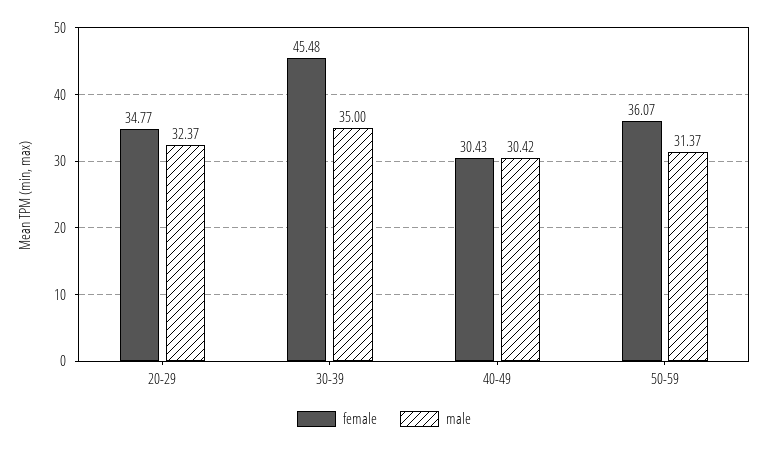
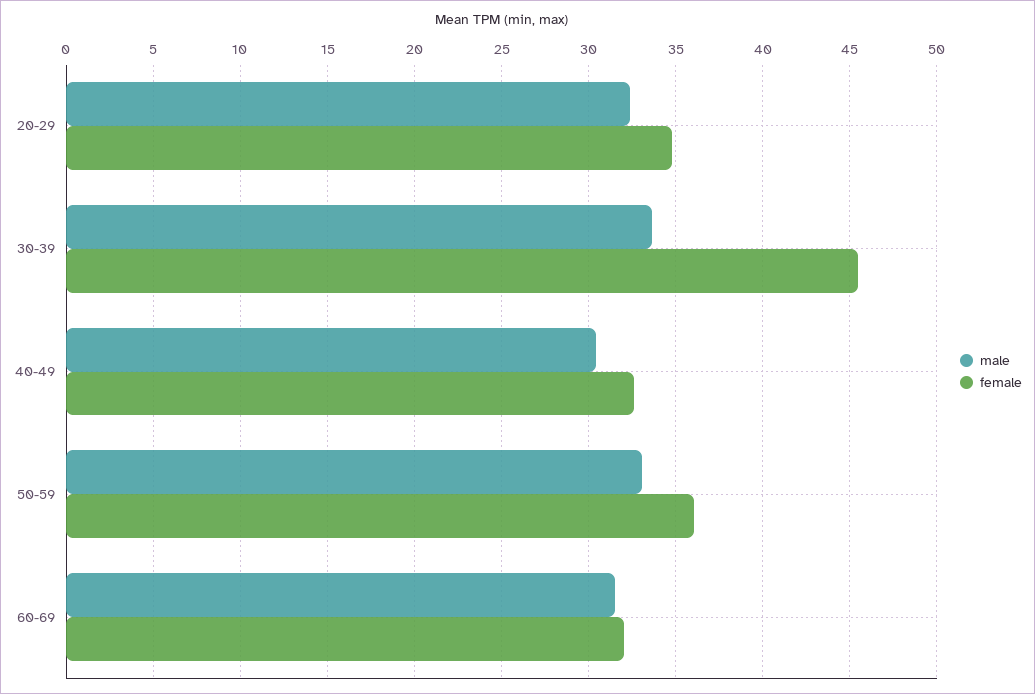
male, 30-39: 35 -> 33.5
female, 40-49: 30.43 -> 32.5
male, 50-59: 31.37 -> 33
male, 60-69: none -> 31.5
female, 60-69: none -> 32

